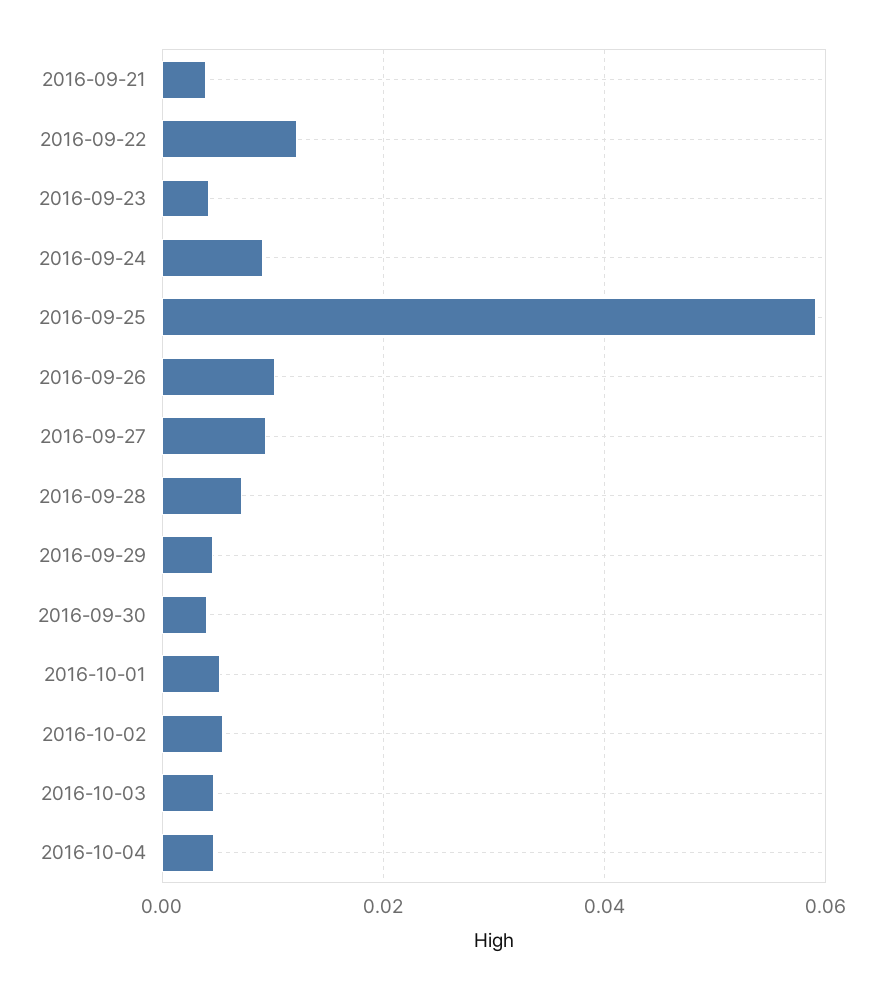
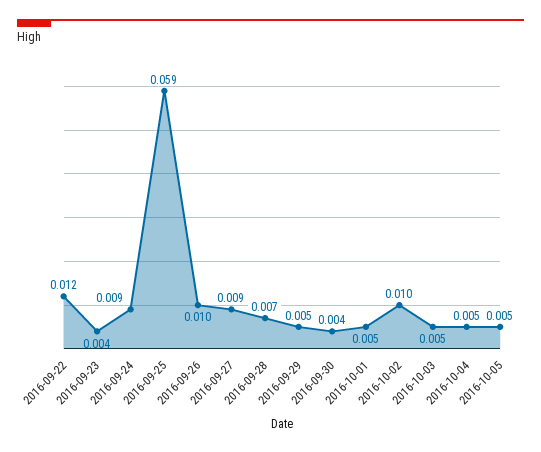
2016-09-21: 0.004 -> none
2016-10-02: 0.006 -> 0.01
2016-10-05: none -> 0.005

